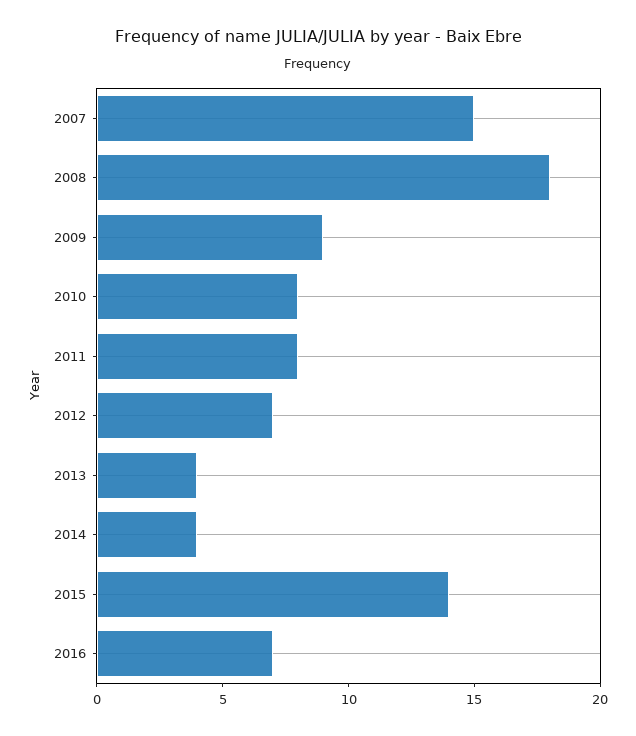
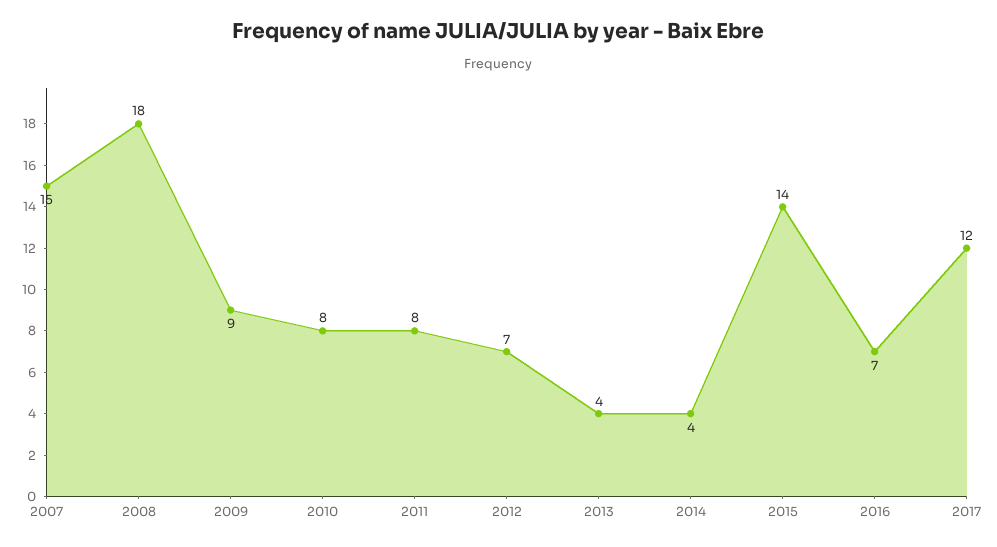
2017: none -> 12

